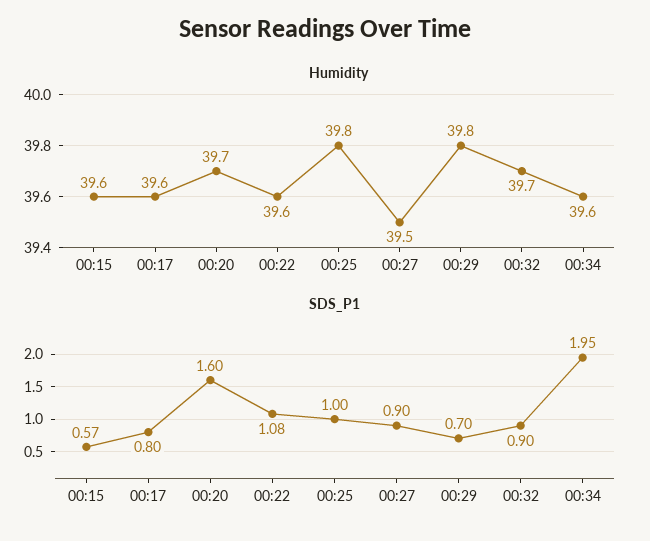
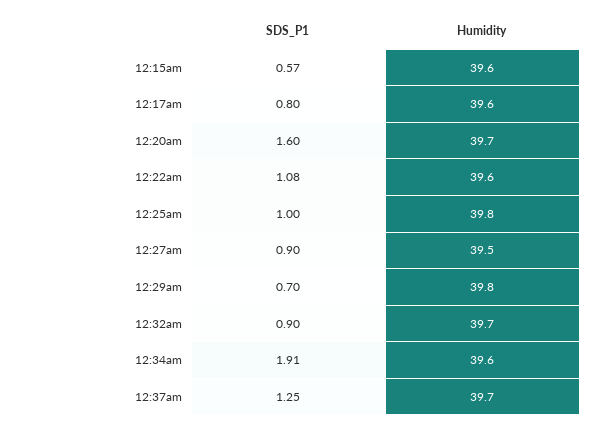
SDS_P1, 00:34: 1.95 -> 1.91
SDS_P1, 12:37am: none -> 1.25
Humidity, 12:37am: none -> 39.7

